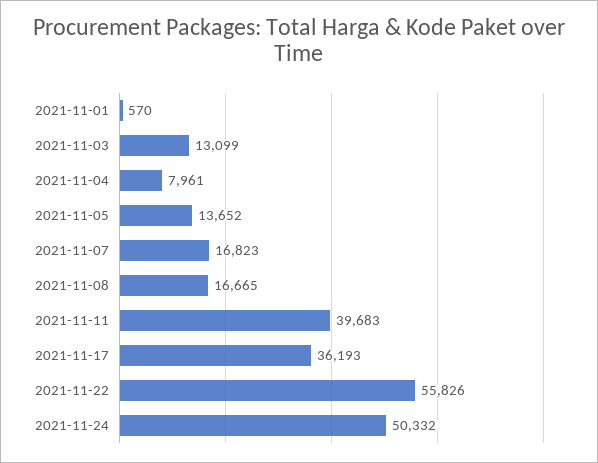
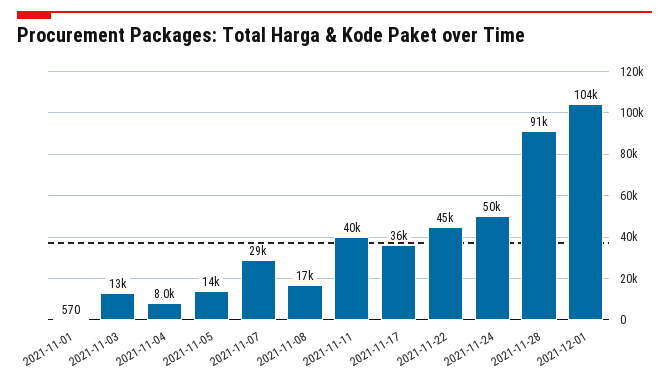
2021-11-07: 16823 -> 29000
2021-11-22: 55826 -> 45000
2021-11-28: none -> 91000
2021-12-01: none -> 104000

